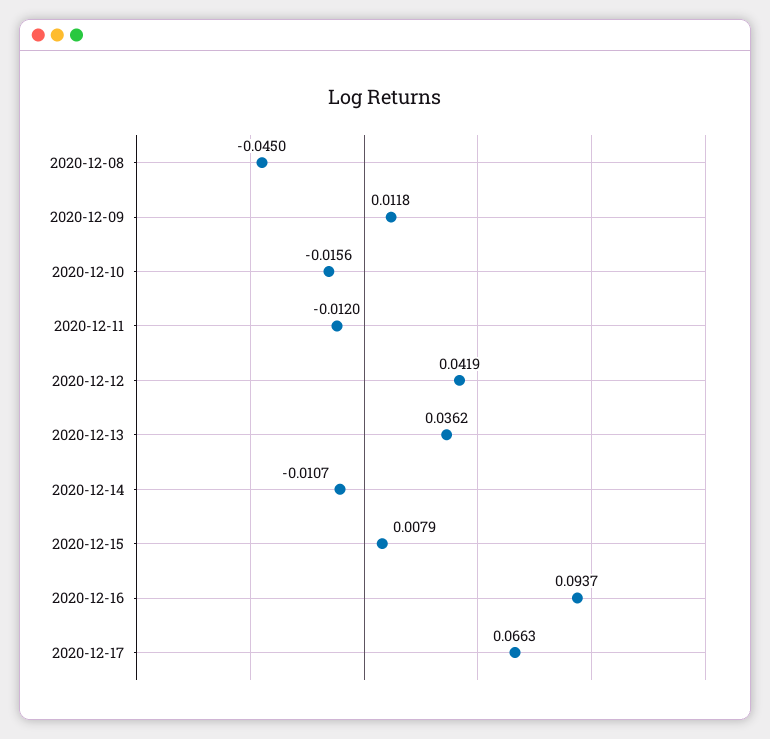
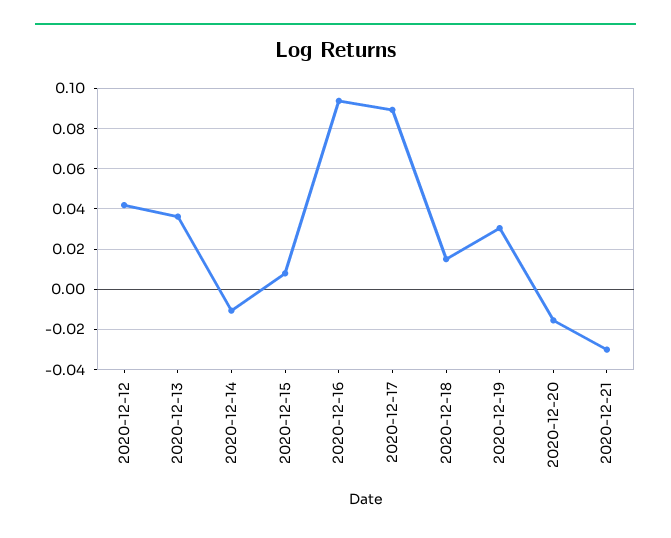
2020-12-08: -0.045 -> none
2020-12-09: 0.0118 -> none
2020-12-10: -0.0156 -> none
2020-12-11: -0.012 -> none
2020-12-17: 0.0663 -> 0.09
2020-12-18: none -> 0.015
2020-12-19: none -> 0.03
2020-12-20: none -> -0.015
2020-12-21: none -> -0.03

